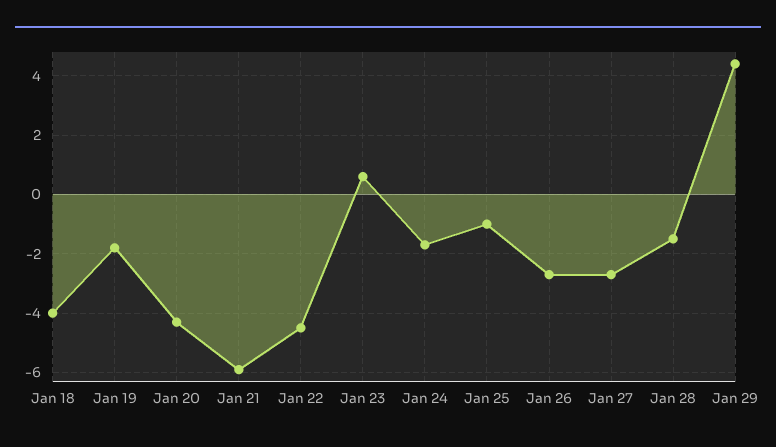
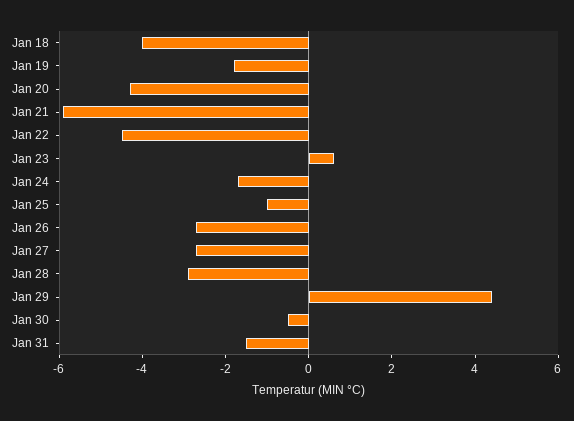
Jan 28: -1.5 -> -3
Jan 30: none -> -0.5
Jan 31: none -> -1.5

